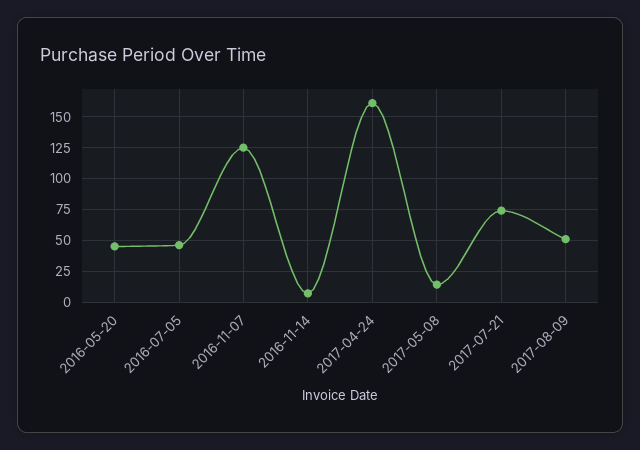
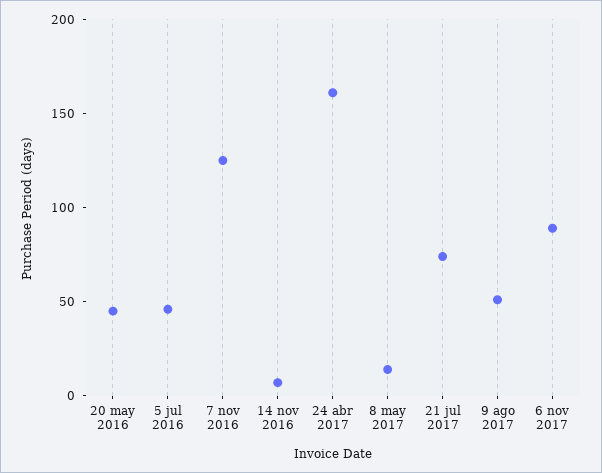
6 nov 2017: none -> 90

